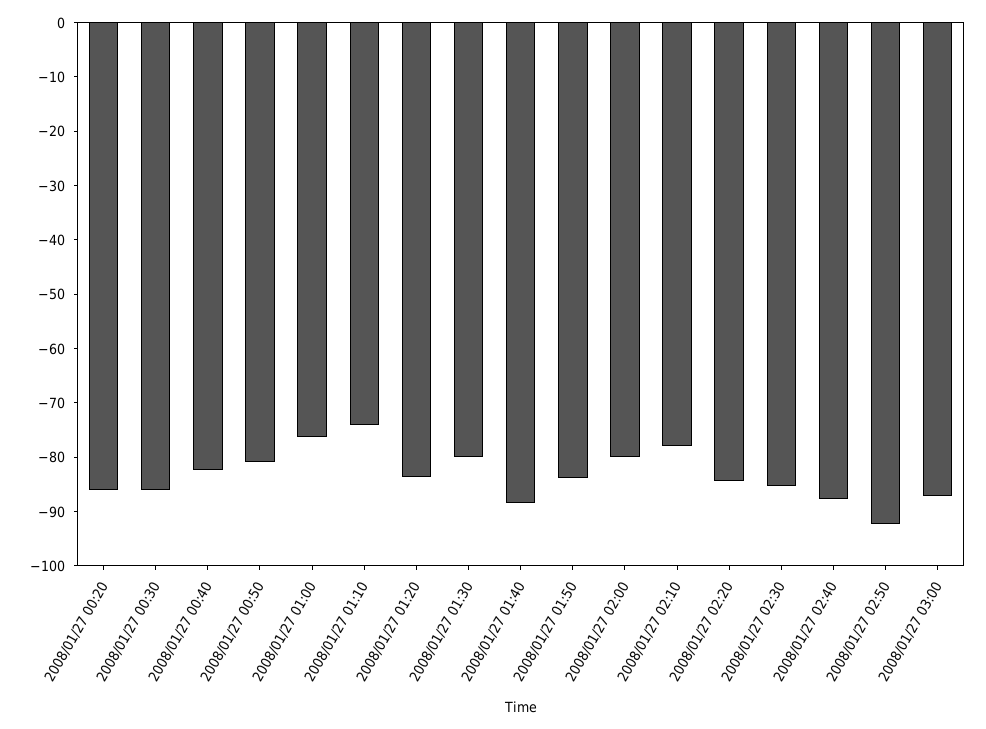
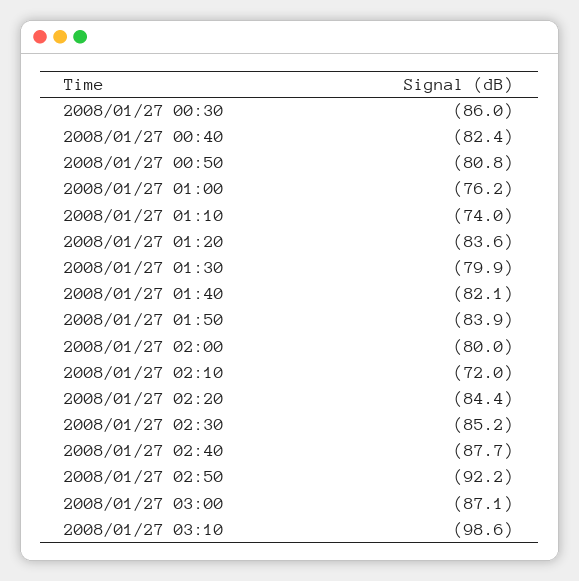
2008/01/27 00:20: -86 -> none
2008/01/27 01:40: -88 -> -82.1
2008/01/27 02:10: -78 -> -72
2008/01/27 03:10: none -> -98.6

